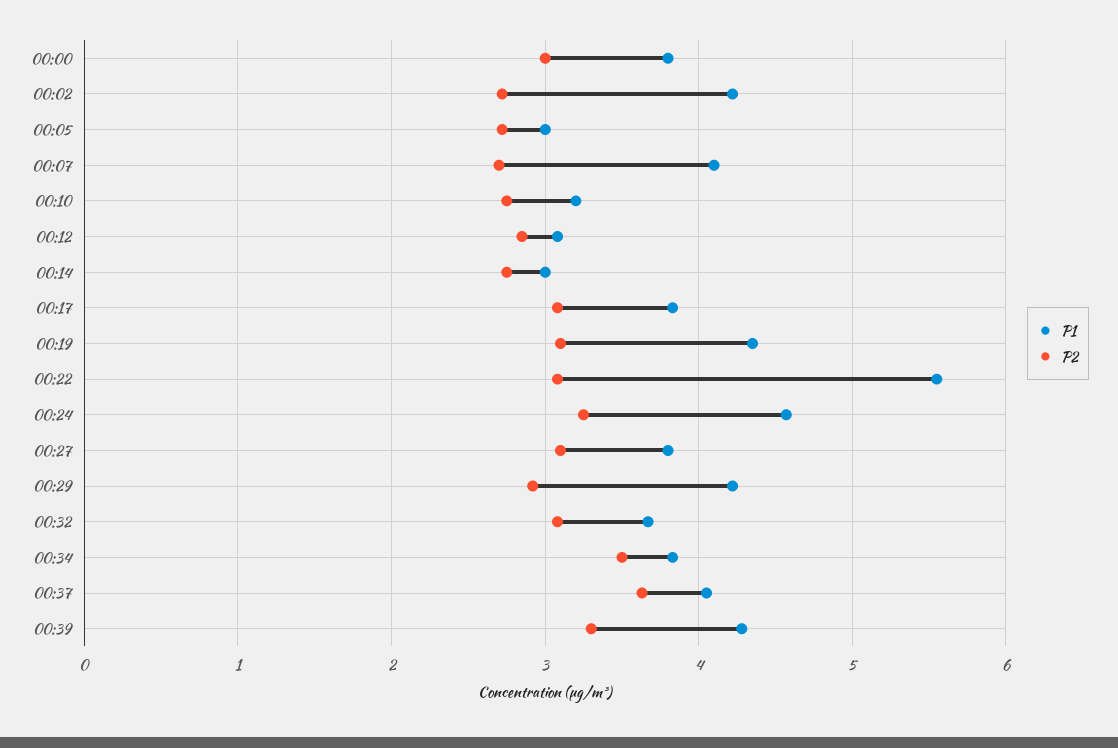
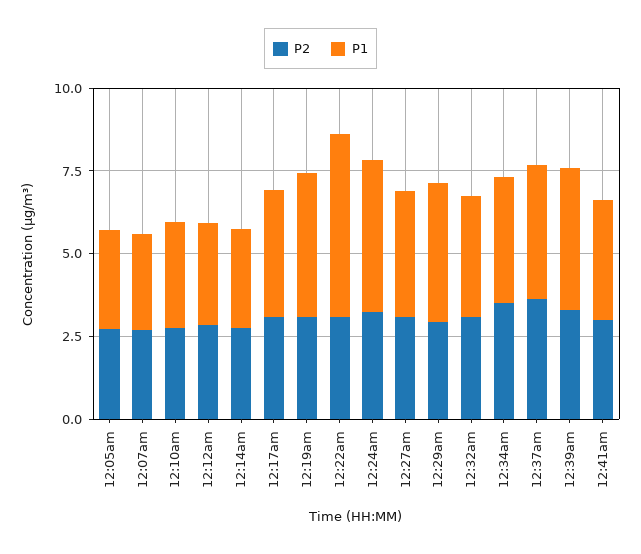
P1, 00:00: 3.8 -> none
P2, 00:00: 3 -> none
P1, 00:02: 4.2 -> none
P2, 00:02: 2.7 -> none
P1, 00:07: 4.1 -> 3
P2, 12:41am: none -> 3
P1, 12:41am: none -> 3.5

